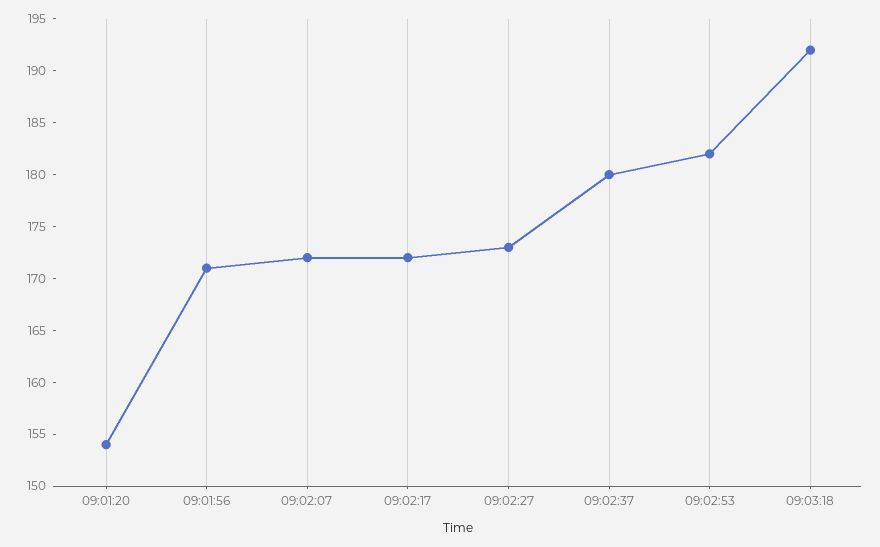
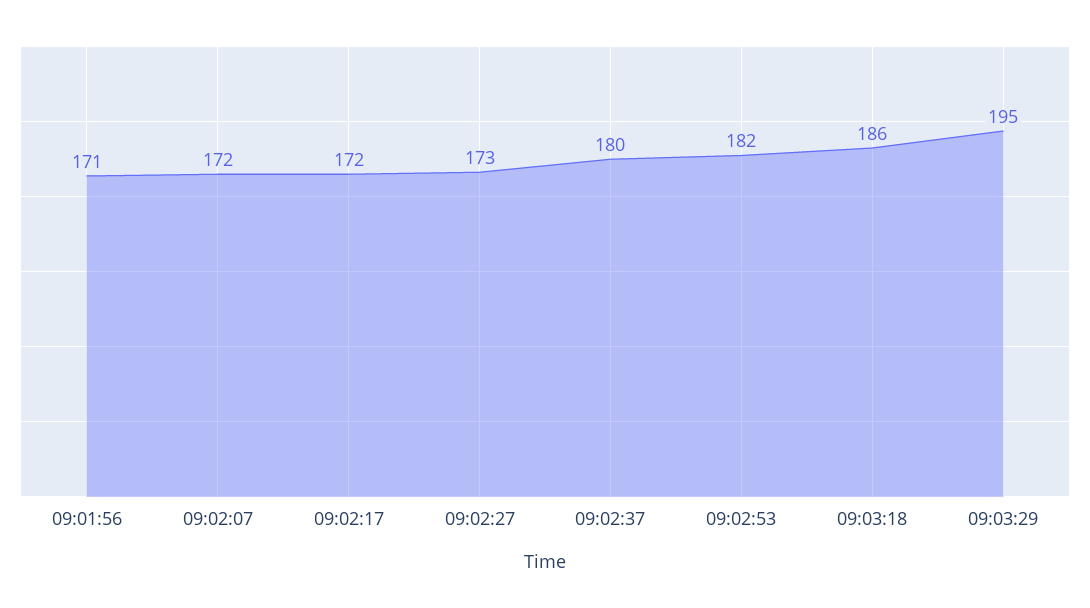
09:01:20: 154 -> none
09:03:18: 192 -> 186
09:03:29: none -> 195

